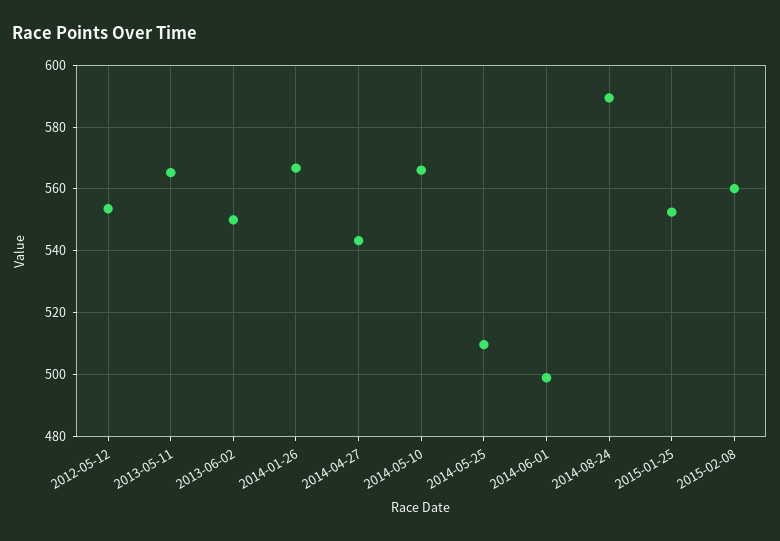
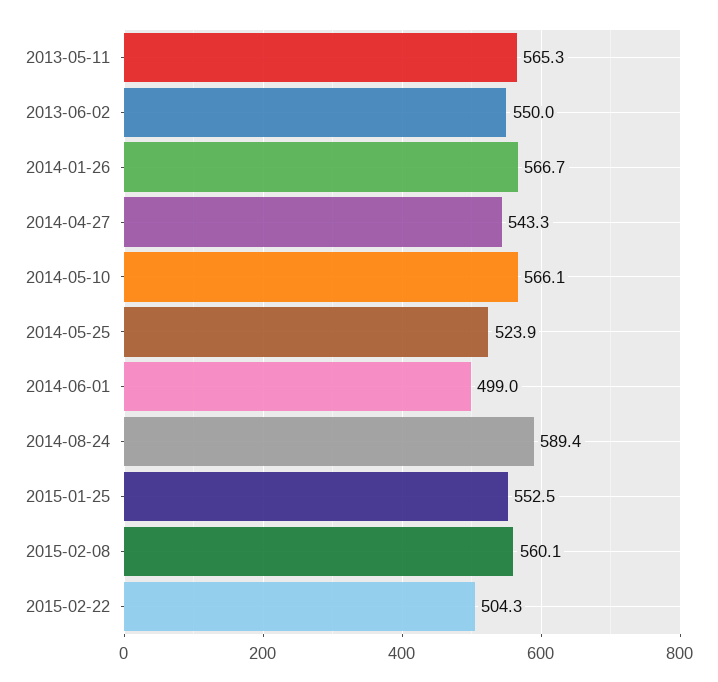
2012-05-12: 554 -> none
2014-05-25: 510 -> 523.9
2015-02-22: none -> 504.3

